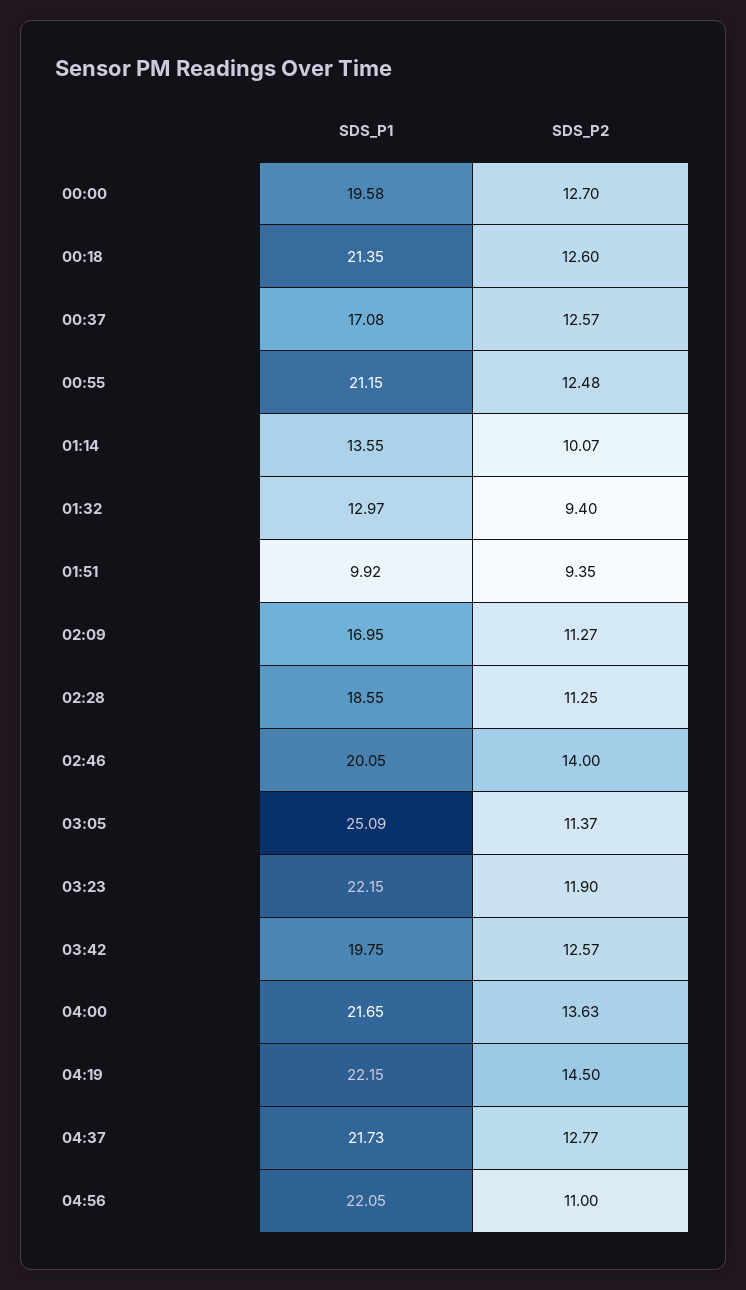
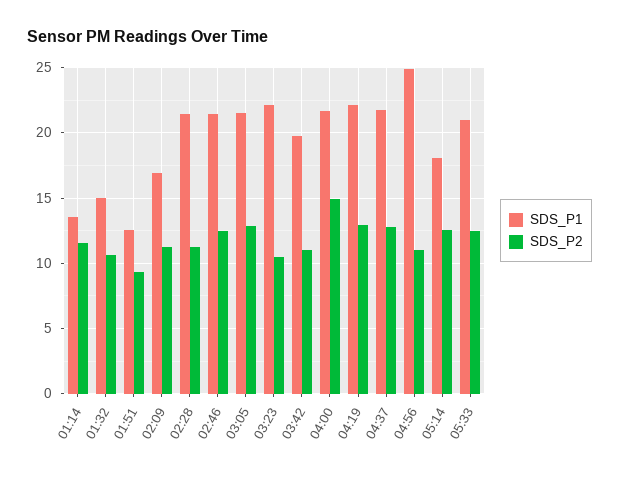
SDS_P1, 00:00: 19.58 -> none
SDS_P2, 00:00: 12.7 -> none
SDS_P1, 00:18: 21.35 -> none
SDS_P2, 00:18: 12.6 -> none
SDS_P1, 00:37: 17.08 -> none
SDS_P2, 00:37: 12.57 -> none
SDS_P1, 00:55: 21.15 -> none
SDS_P2, 00:55: 12.48 -> none
SDS_P2, 01:14: 10.07 -> 11.5
SDS_P1, 01:32: 12.97 -> 15
SDS_P2, 01:32: 9.4 -> 10.5
SDS_P1, 01:51: 9.92 -> 12.5
SDS_P1, 02:28: 18.55 -> 21.5
SDS_P1, 02:46: 20.05 -> 21.5
SDS_P2, 02:46: 14 -> 12.5
SDS_P1, 03:05: 25.09 -> 21.5
SDS_P2, 03:05: 11.37 -> 13
SDS_P2, 03:23: 11.9 -> 10.5
SDS_P2, 03:42: 12.57 -> 11
SDS_P2, 04:00: 13.63 -> 15
SDS_P2, 04:19: 14.5 -> 13
SDS_P1, 04:56: 22.05 -> 25
SDS_P1, 05:14: none -> 18
SDS_P2, 05:14: none -> 12.5
SDS_P1, 05:33: none -> 21
SDS_P2, 05:33: none -> 12.5

